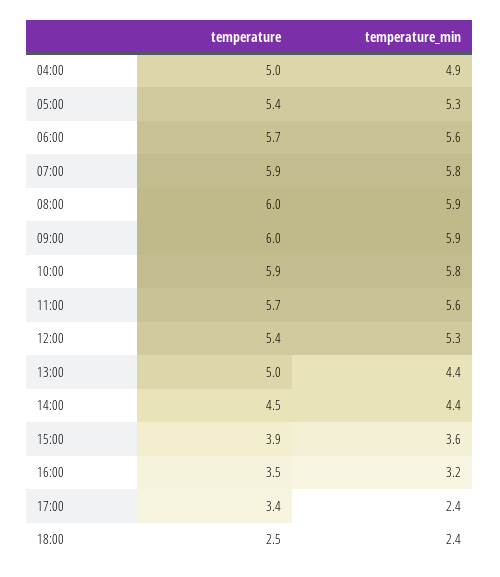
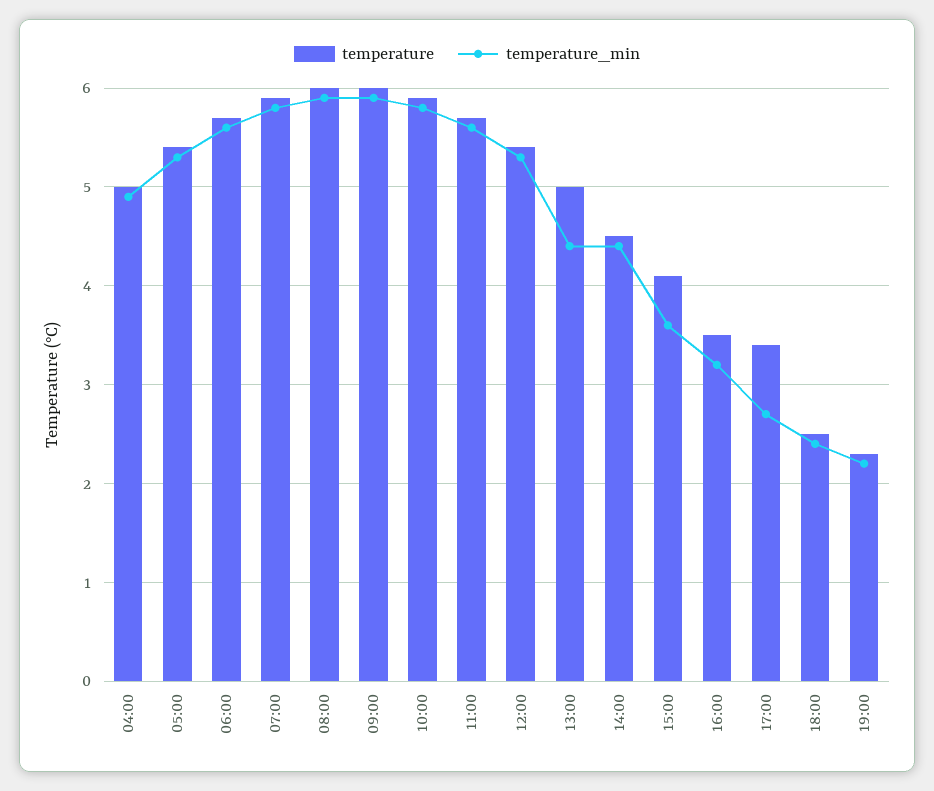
temperature, 15:00: 3.9 -> 4.1
temperature_min, 17:00: 2.4 -> 2.7
temperature, 19:00: none -> 2.3
temperature_min, 19:00: none -> 2.2

